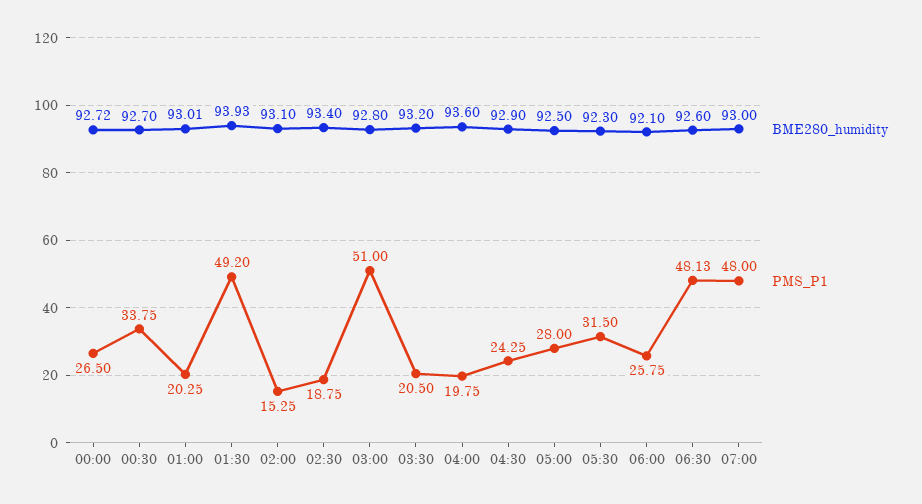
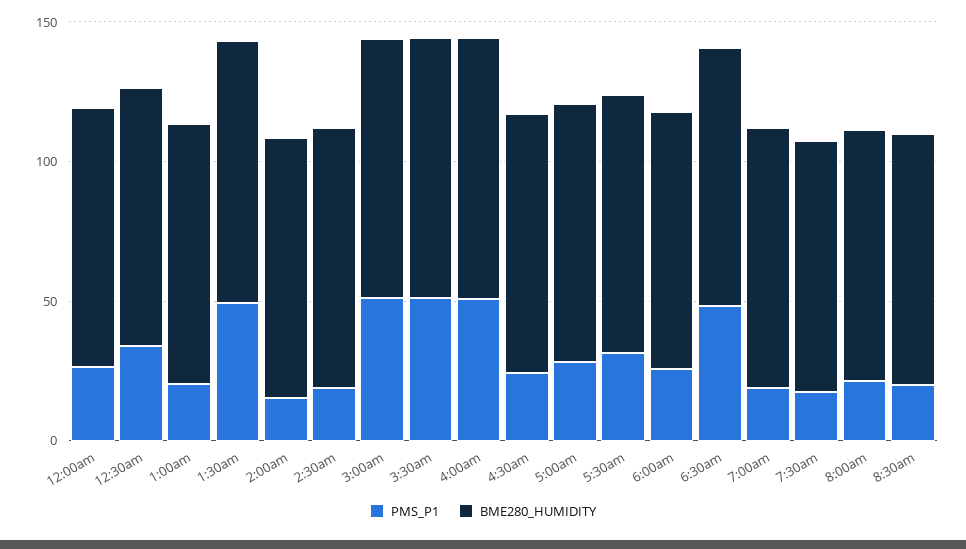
PMS_P1, 03:30: 20.5 -> 50
PMS_P1, 04:00: 19.75 -> 50
PMS_P1, 07:00: 48 -> 20
PMS_P1, 7:30am: none -> 20
BME280_humidity, 7:30am: none -> 90
PMS_P1, 8:00am: none -> 20
BME280_humidity, 8:00am: none -> 90
PMS_P1, 8:30am: none -> 20
BME280_humidity, 8:30am: none -> 90

